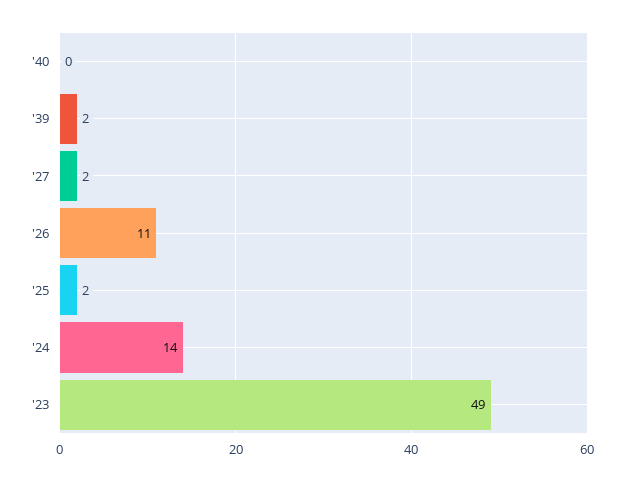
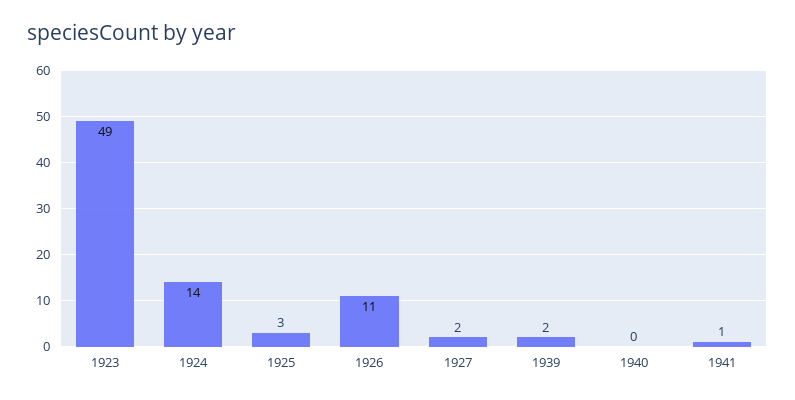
'25: 2 -> 3
1941: none -> 1

